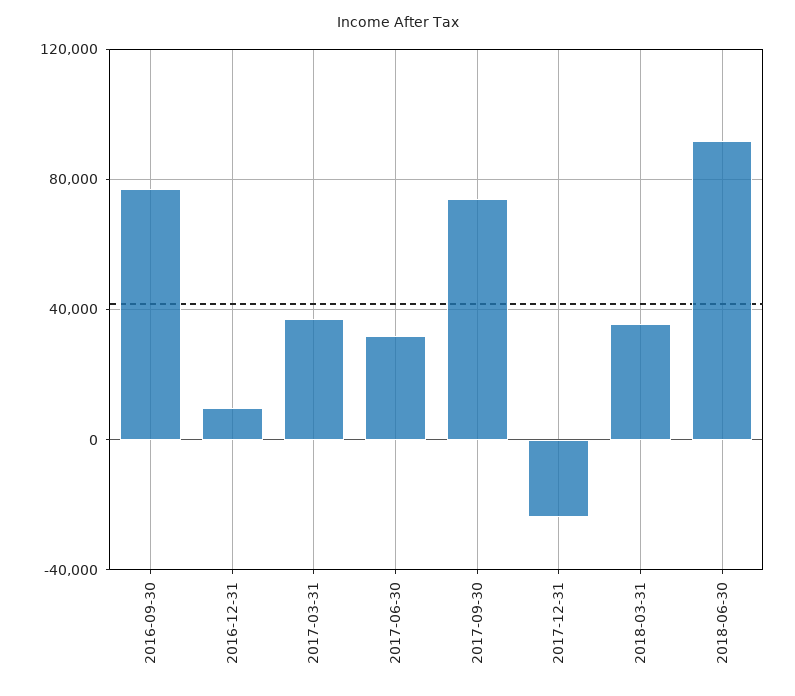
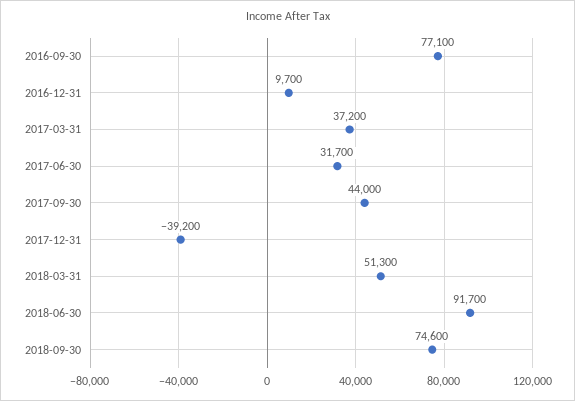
2017-09-30: 75000 -> 44000
2017-12-31: -25000 -> -39200
2018-03-31: 35000 -> 51300
2018-09-30: none -> 74600

